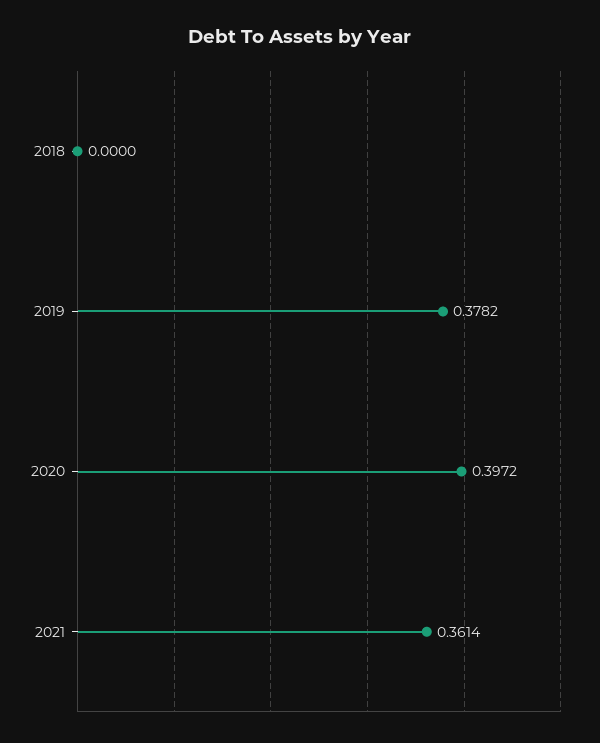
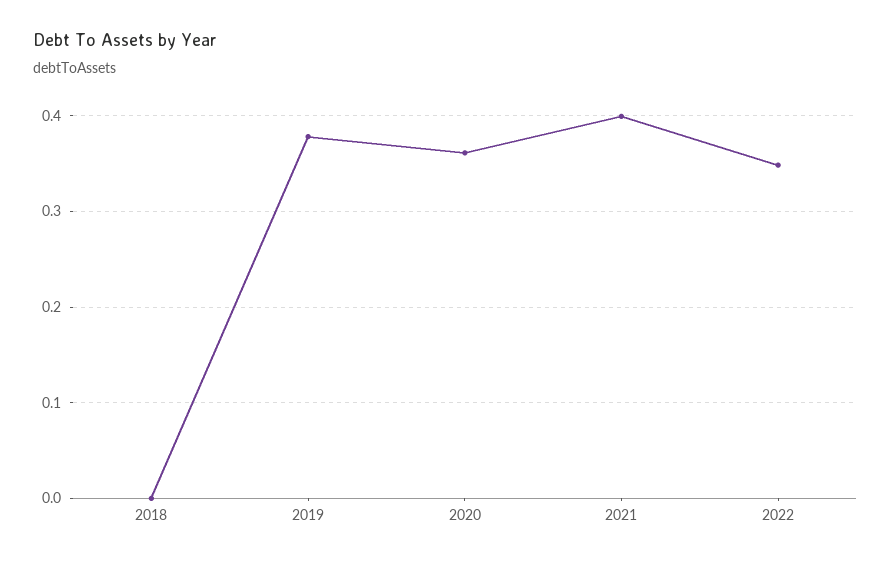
2020: 0.3972 -> 0.36
2021: 0.3614 -> 0.4
2022: none -> 0.35

